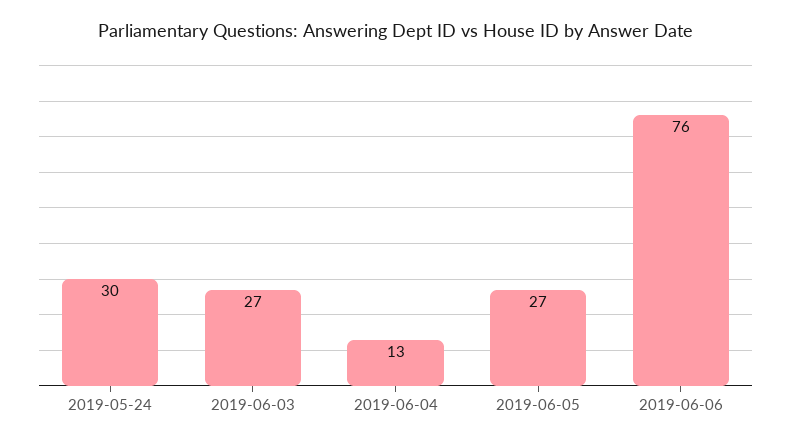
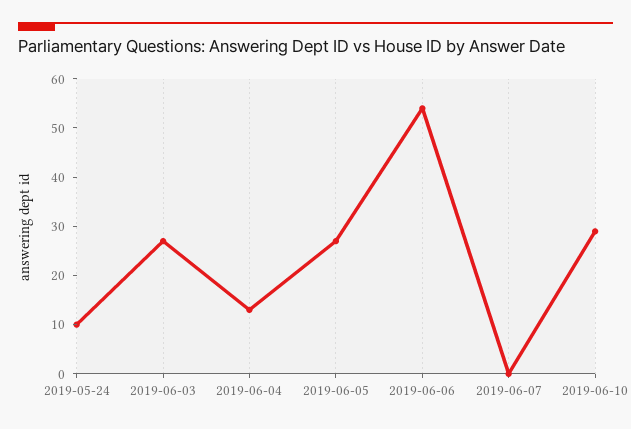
2019-05-24: 30 -> 10
2019-06-06: 76 -> 55
2019-06-07: none -> 0
2019-06-10: none -> 30

